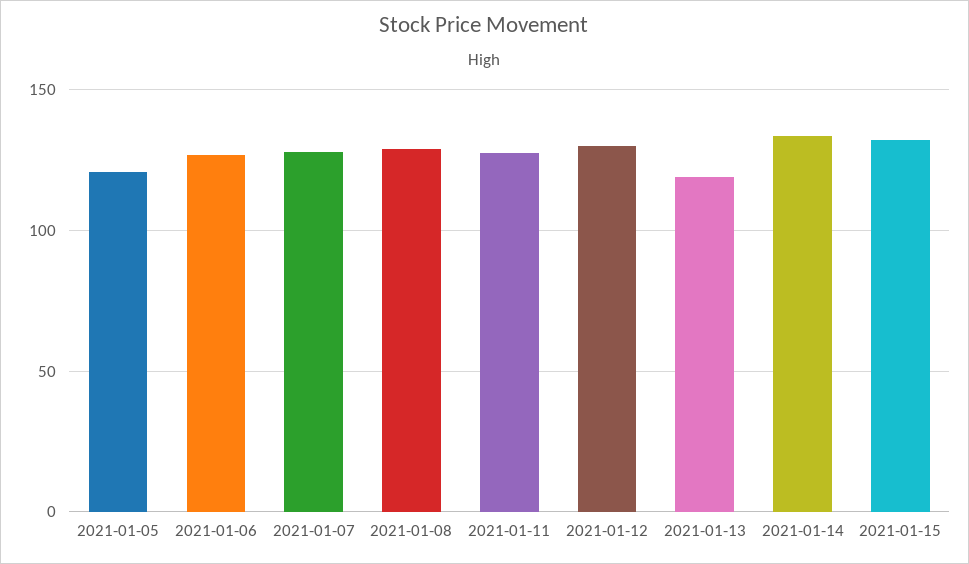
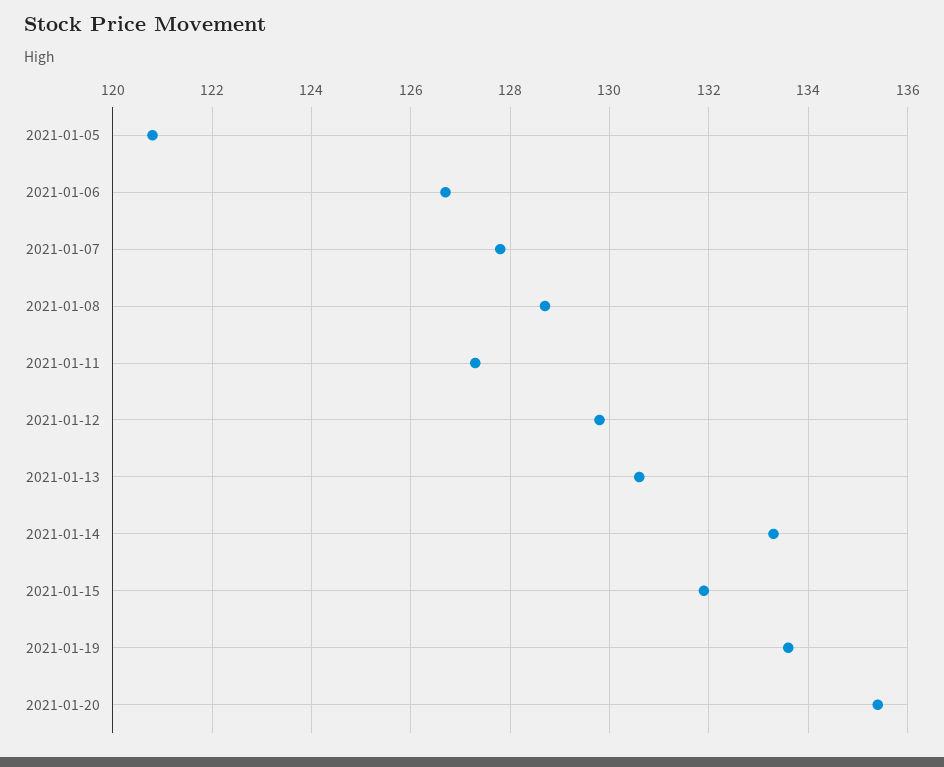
2021-01-13: 120 -> 130.5
2021-01-19: none -> 133.5
2021-01-20: none -> 135.5

